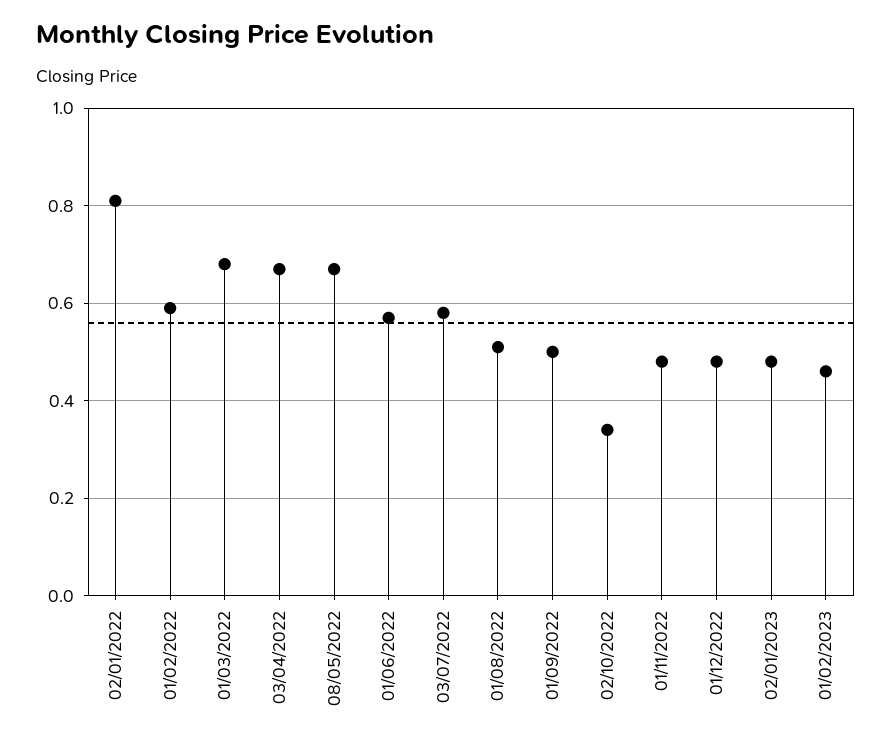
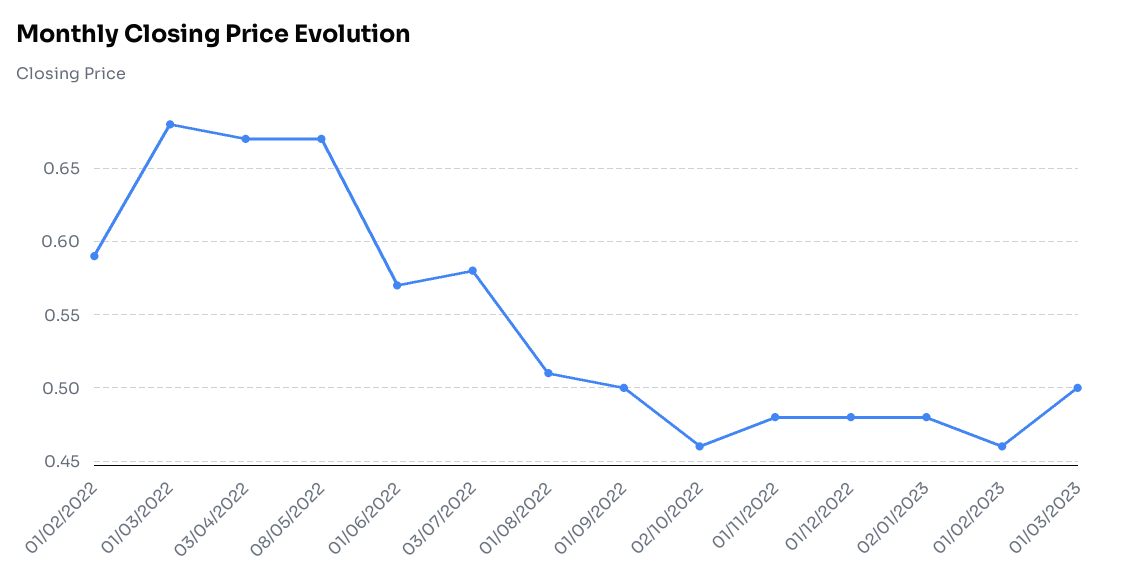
02/01/2022: 0.8 -> none
02/10/2022: 0.35 -> 0.46
01/03/2023: none -> 0.5

